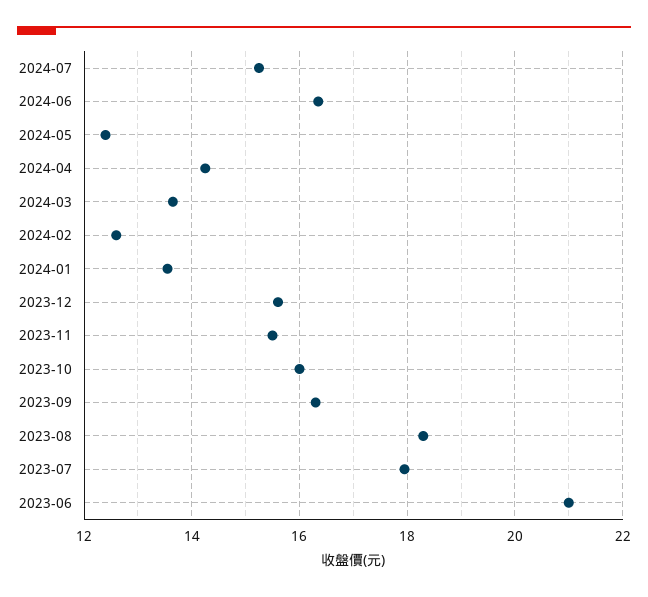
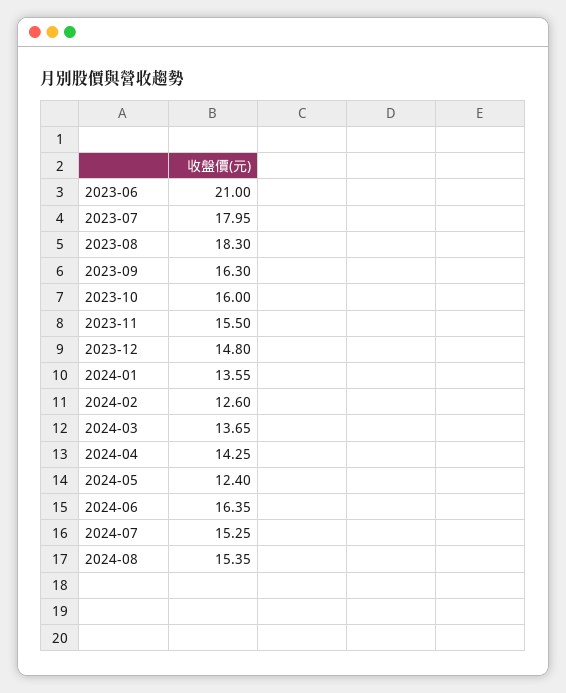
2023-12: 15.6 -> 14.8
2024-08: none -> 15.35

